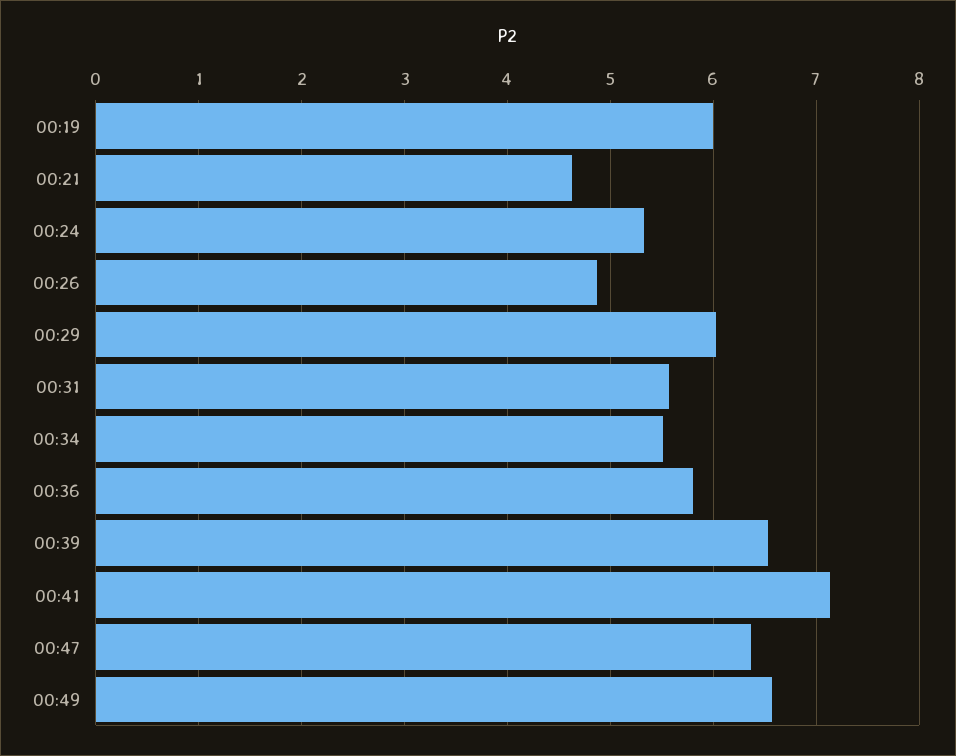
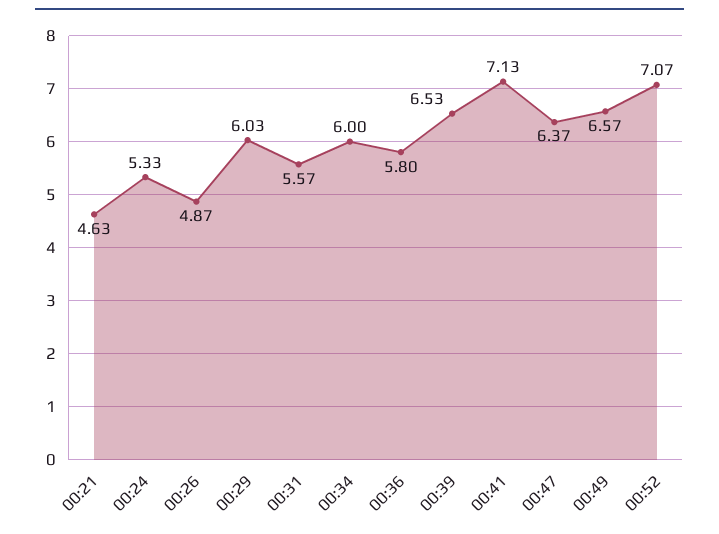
00:19: 6 -> none
00:34: 5.5 -> 6
00:52: none -> 7.07

